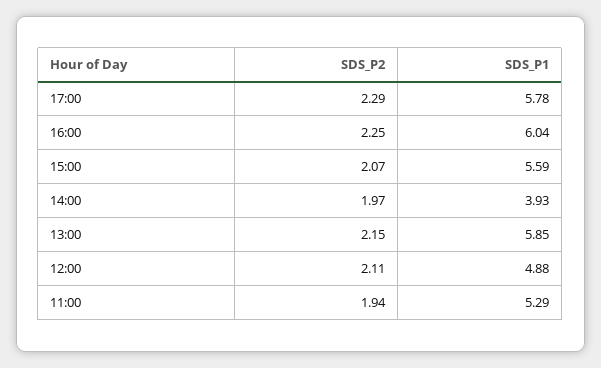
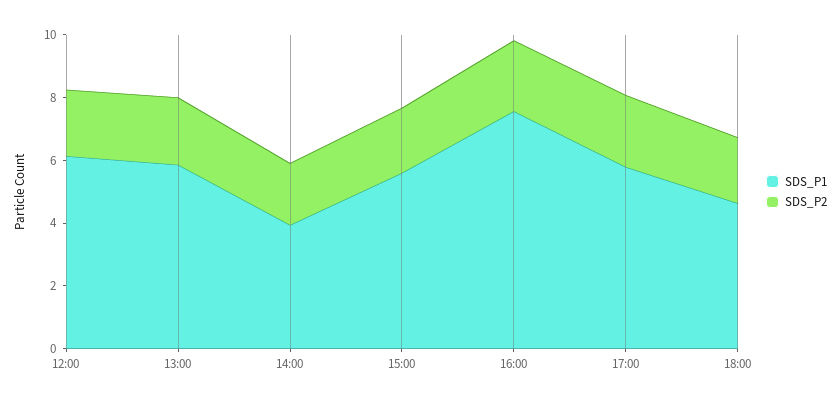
SDS_P1, 16:00: 6.04 -> 7.5
SDS_P1, 12:00: 4.88 -> 6
SDS_P2, 11:00: 1.94 -> none
SDS_P1, 11:00: 5.29 -> none
SDS_P1, 18:00: none -> 4.5
SDS_P2, 18:00: none -> 2

